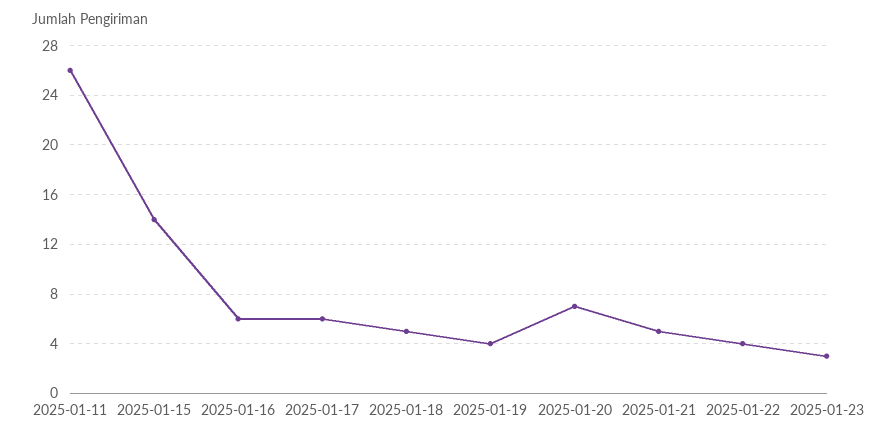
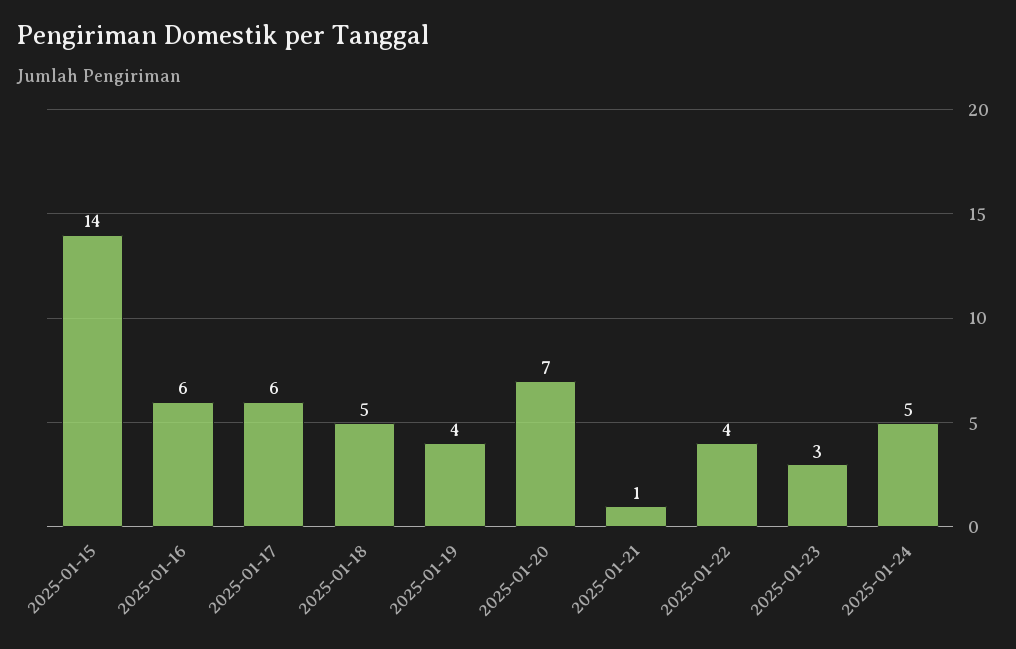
2025-01-11: 26 -> none
2025-01-21: 5 -> 1
2025-01-24: none -> 5

